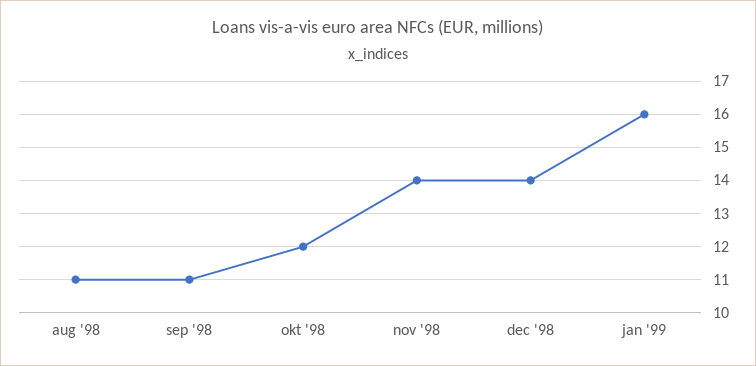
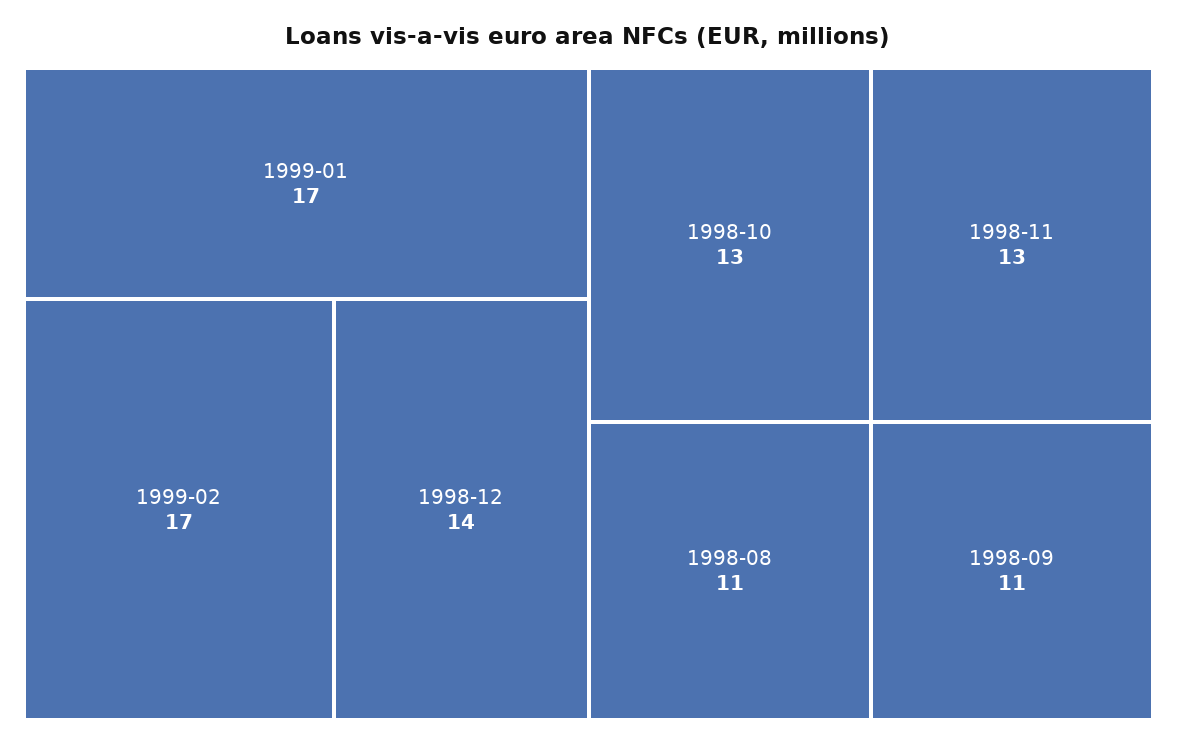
okt '98: 12 -> 13
nov '98: 14 -> 13
jan '99: 16 -> 17
1999-02: none -> 17

